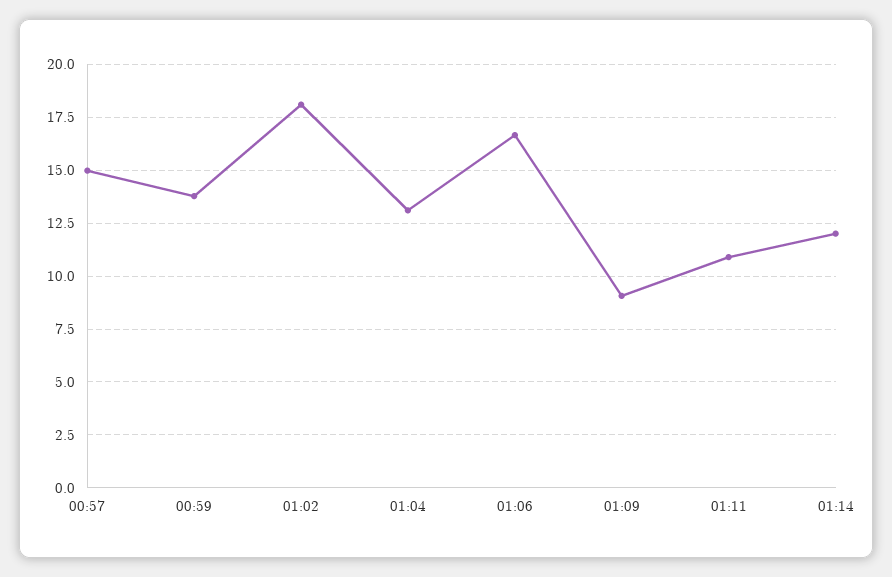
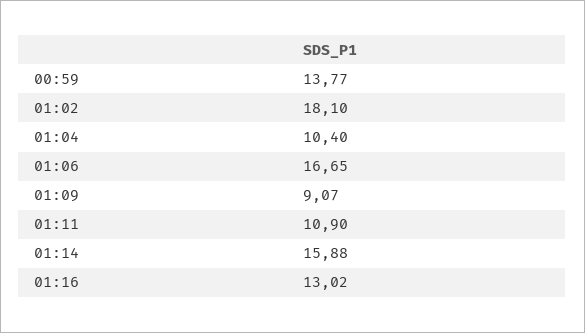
00:57: 15 -> none
01:04: 13 -> 10.4
01:14: 12 -> 15.88
01:16: none -> 13.02

